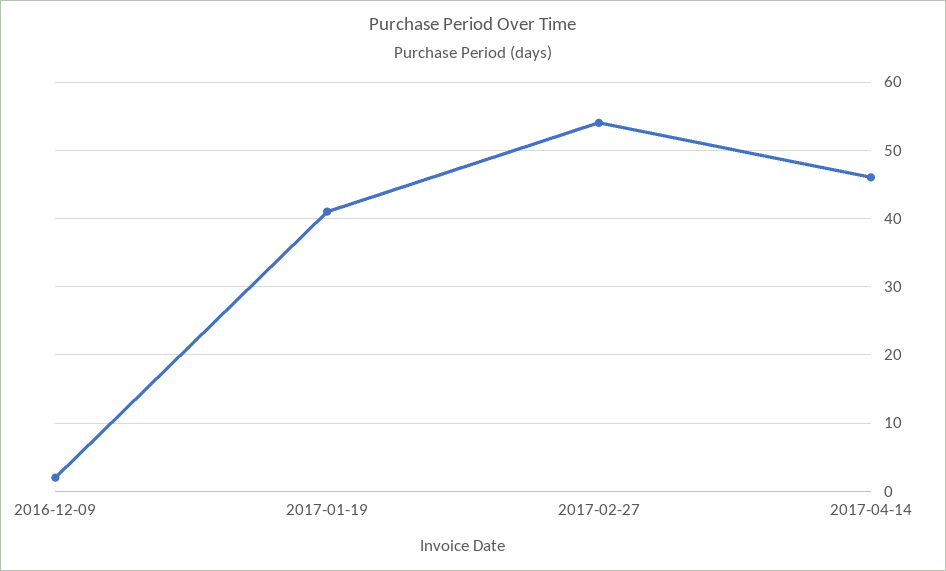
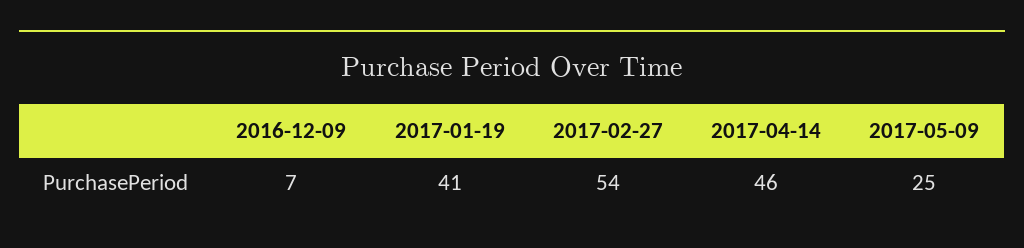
2016-12-09: 2 -> 7
2017-05-09: none -> 25

